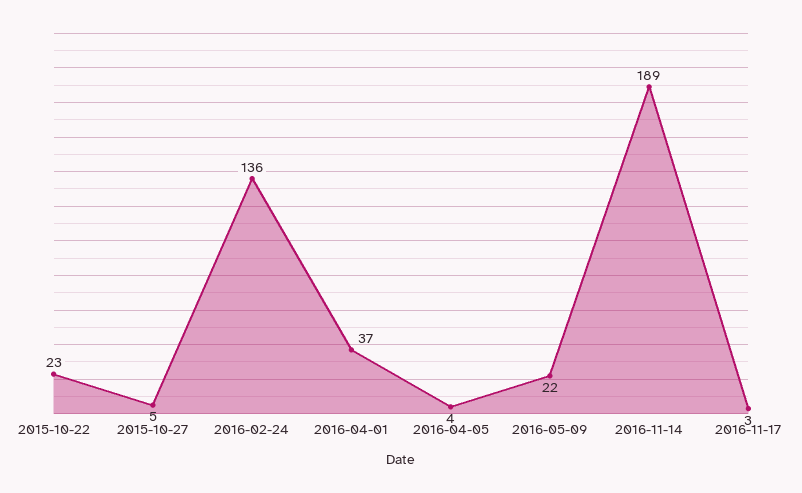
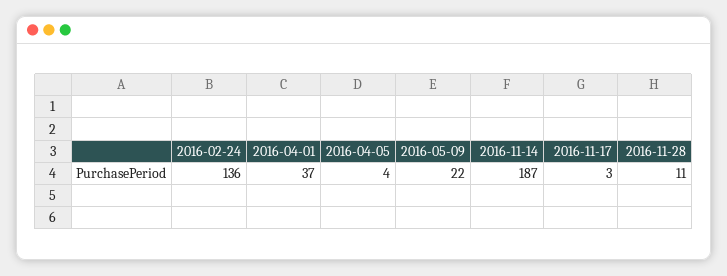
2015-10-22: 23 -> none
2015-10-27: 5 -> none
2016-11-14: 189 -> 187
2016-11-28: none -> 11

